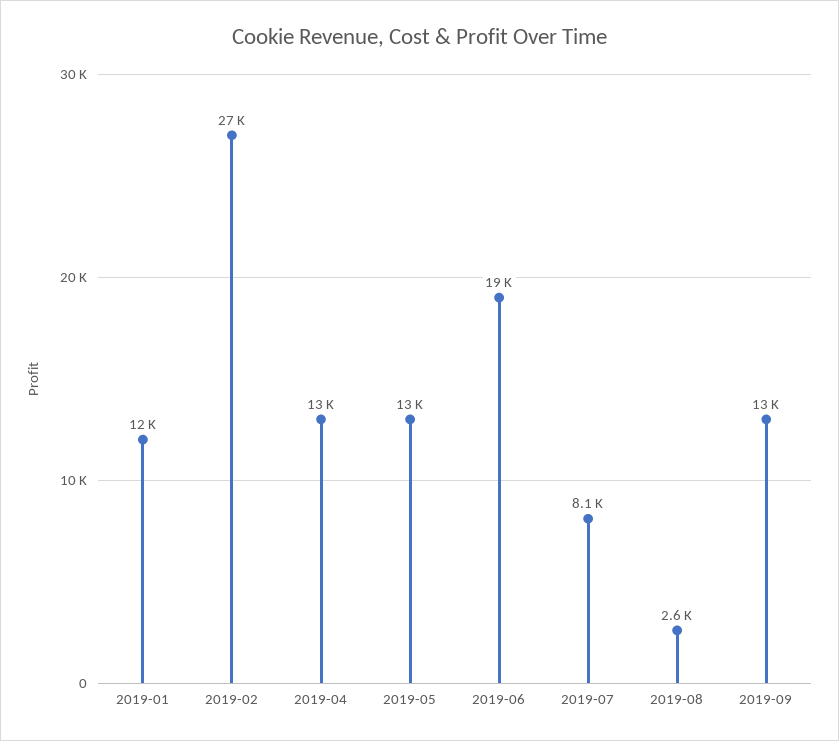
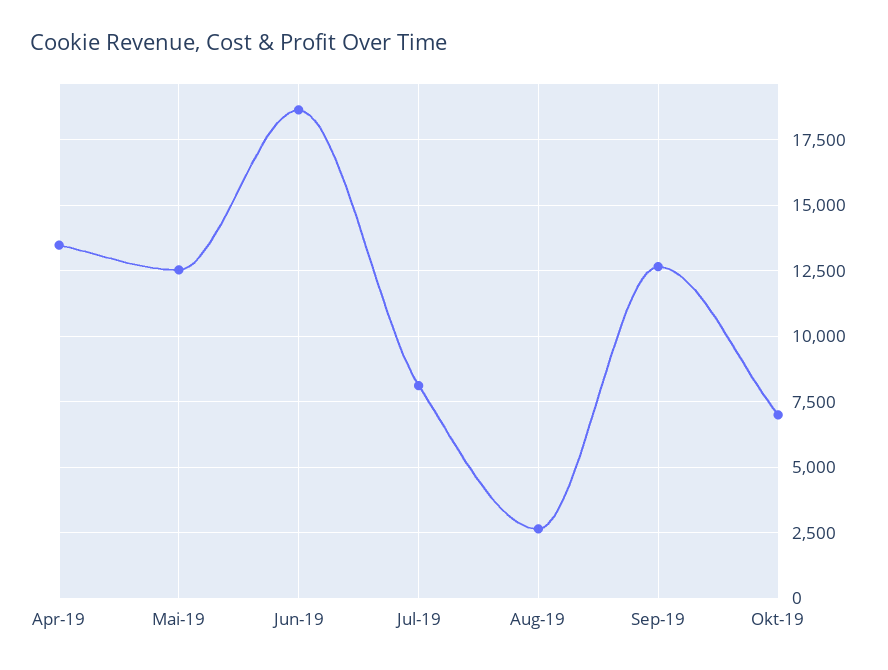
2019-01: 12000 -> none
2019-02: 27000 -> none
Okt-19: none -> 7000

